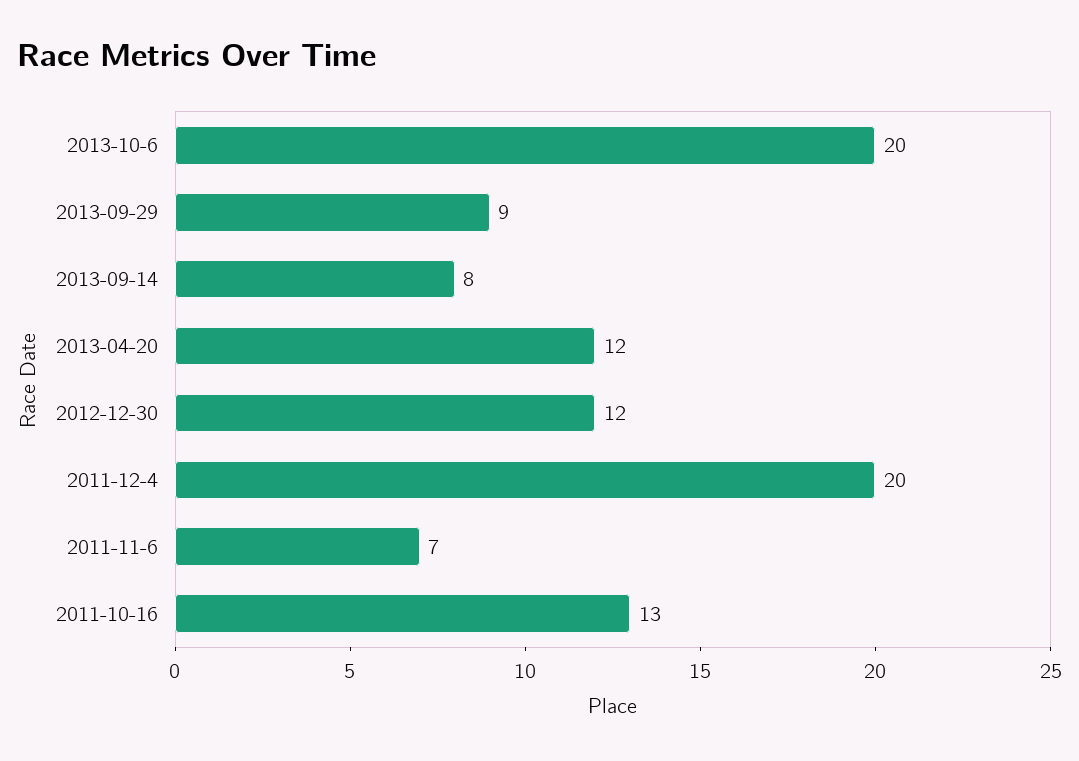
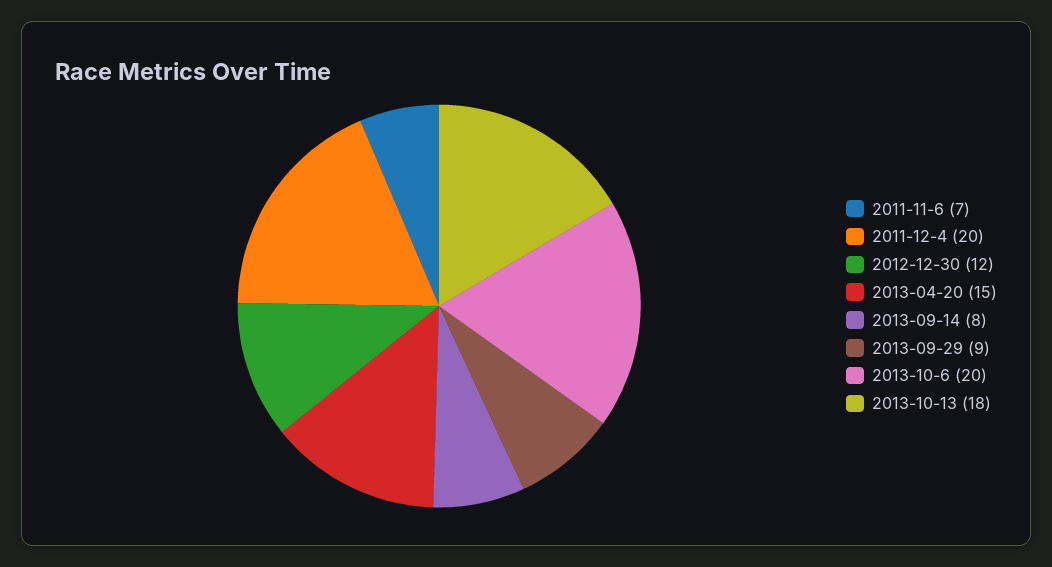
2013-04-20: 12 -> 15
2011-10-16: 13 -> none
2013-10-13: none -> 18

